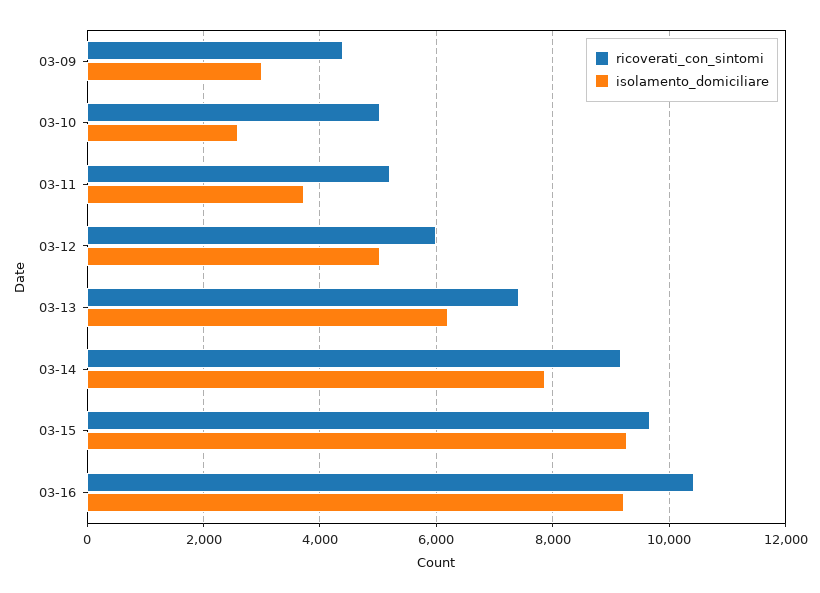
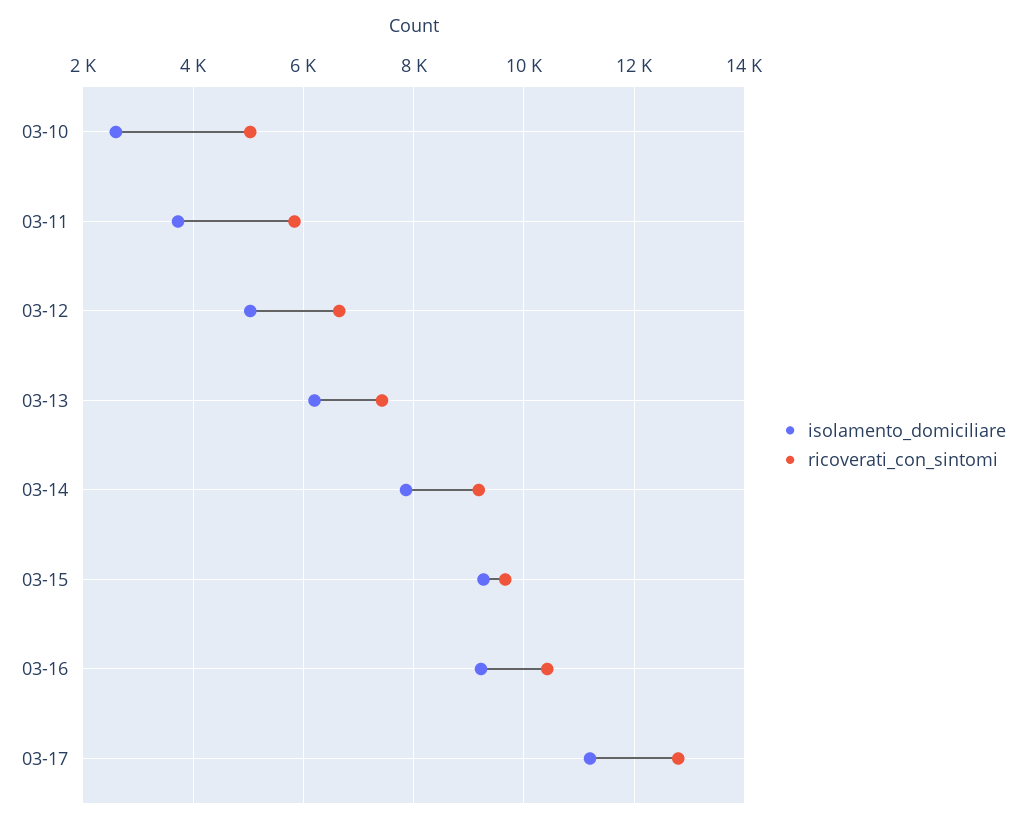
ricoverati_con_sintomi, 03-09: 4400 -> none
isolamento_domiciliare, 03-09: 3000 -> none
ricoverati_con_sintomi, 03-11: 5200 -> 5800
ricoverati_con_sintomi, 03-12: 6000 -> 6600
isolamento_domiciliare, 03-17: none -> 11200
ricoverati_con_sintomi, 03-17: none -> 12800

